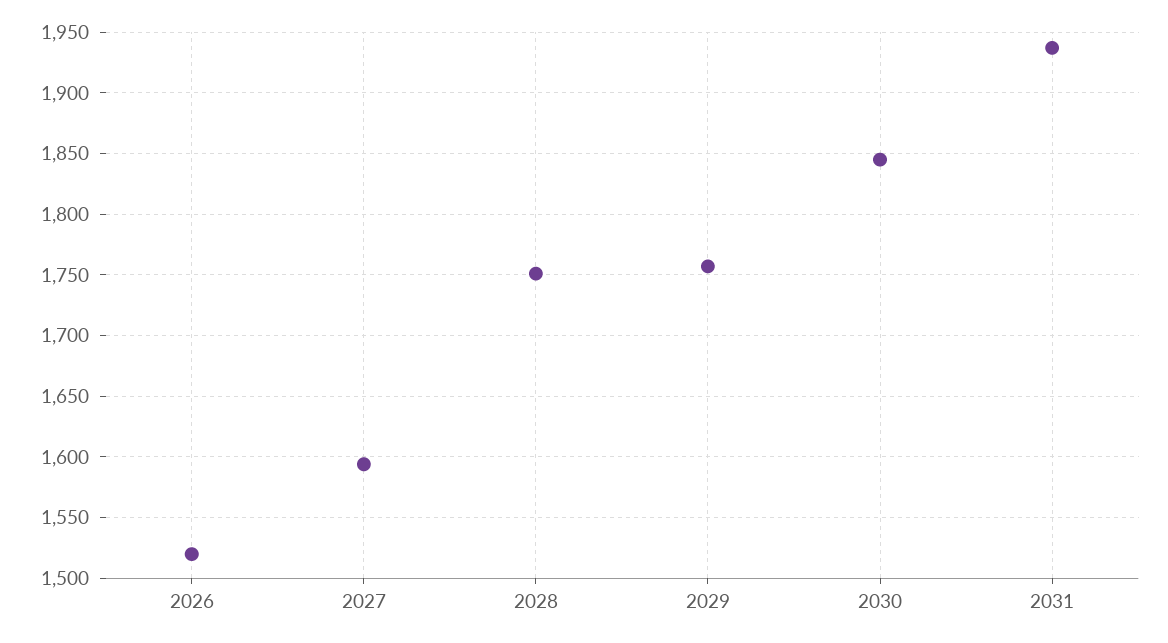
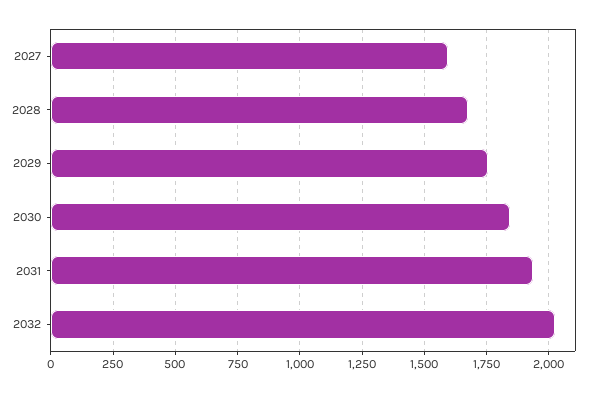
2026: 1520 -> none
2028: 1750 -> 1675
2032: none -> 2025

